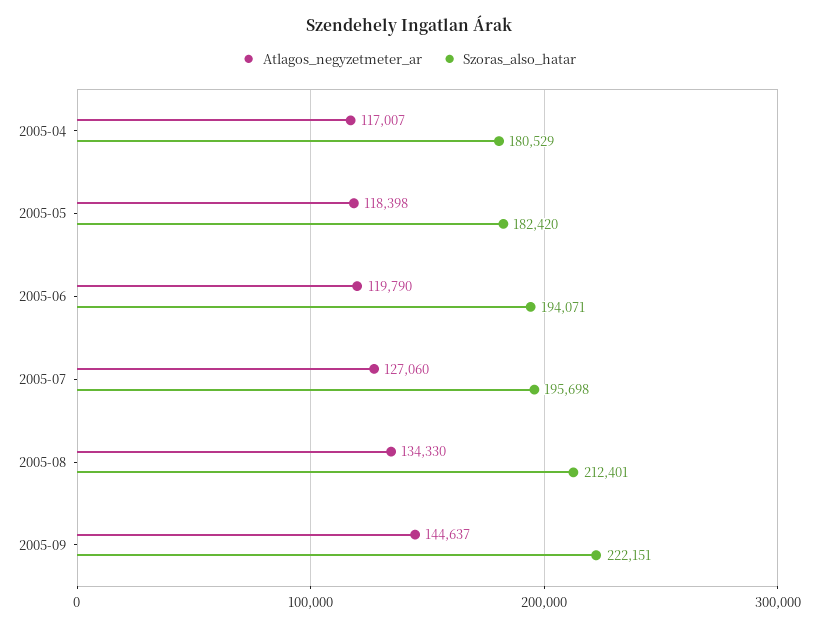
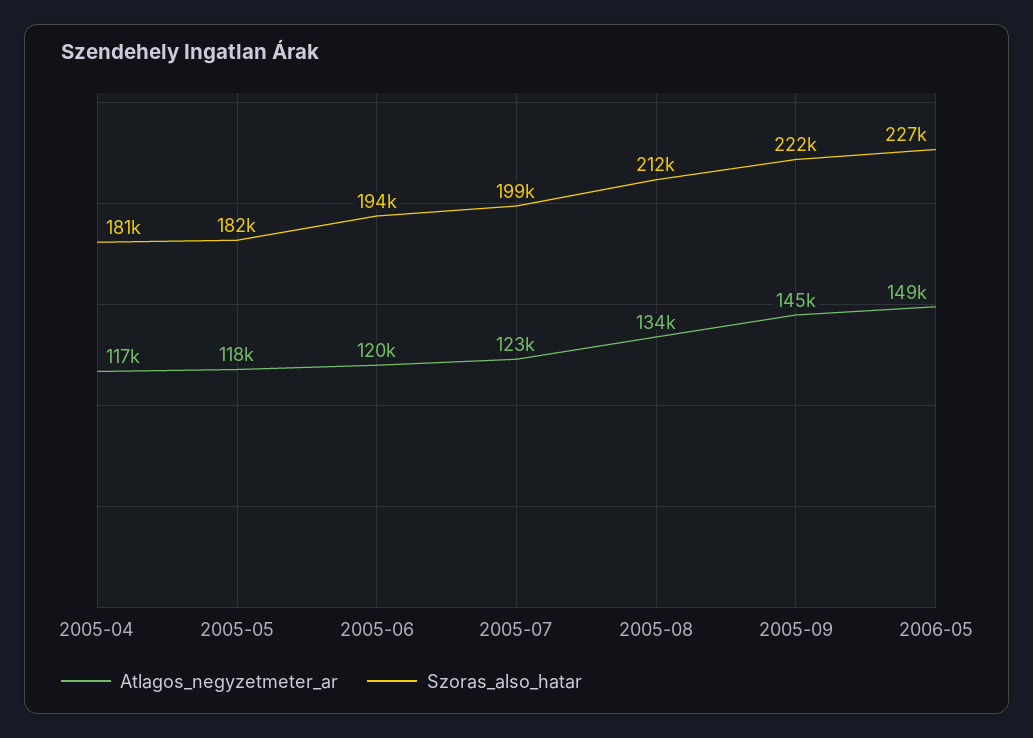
Atlagos_negyzetmeter_ar, 2005-07: 127060 -> 123000
Szoras_also_hatar, 2005-07: 195698 -> 199000
Atlagos_negyzetmeter_ar, 2006-05: none -> 149000
Szoras_also_hatar, 2006-05: none -> 227000

